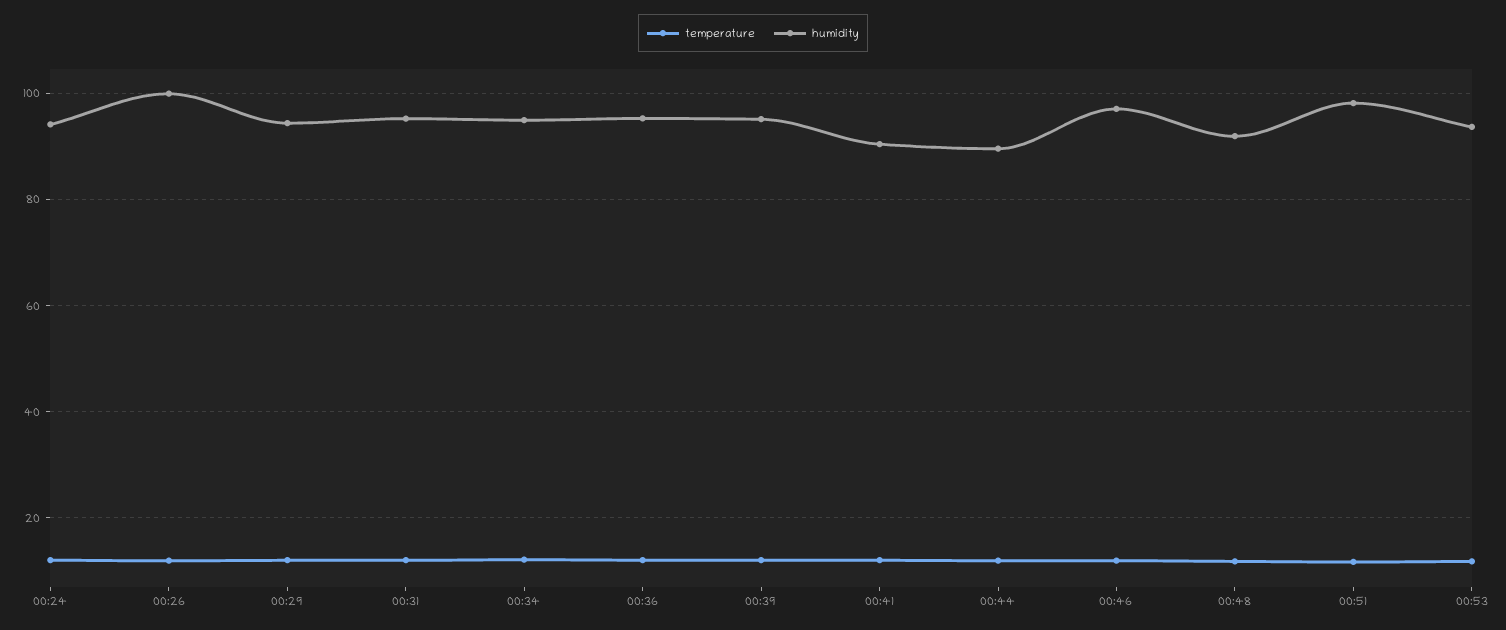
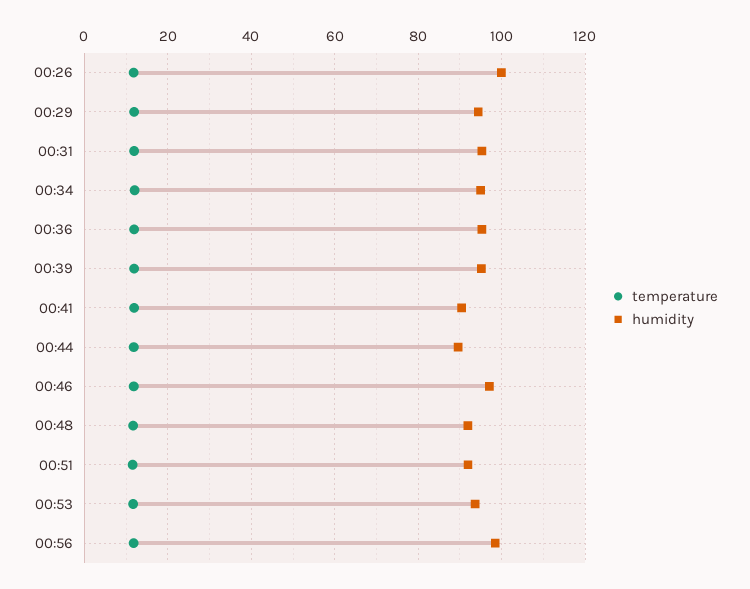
temperature, 00:24: 12 -> none
humidity, 00:24: 94 -> none
humidity, 00:51: 98 -> 92
temperature, 00:56: none -> 12
humidity, 00:56: none -> 98

